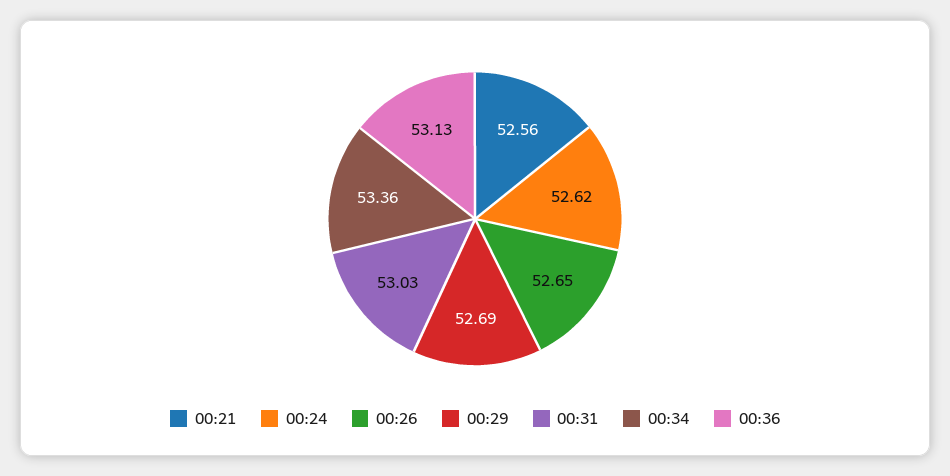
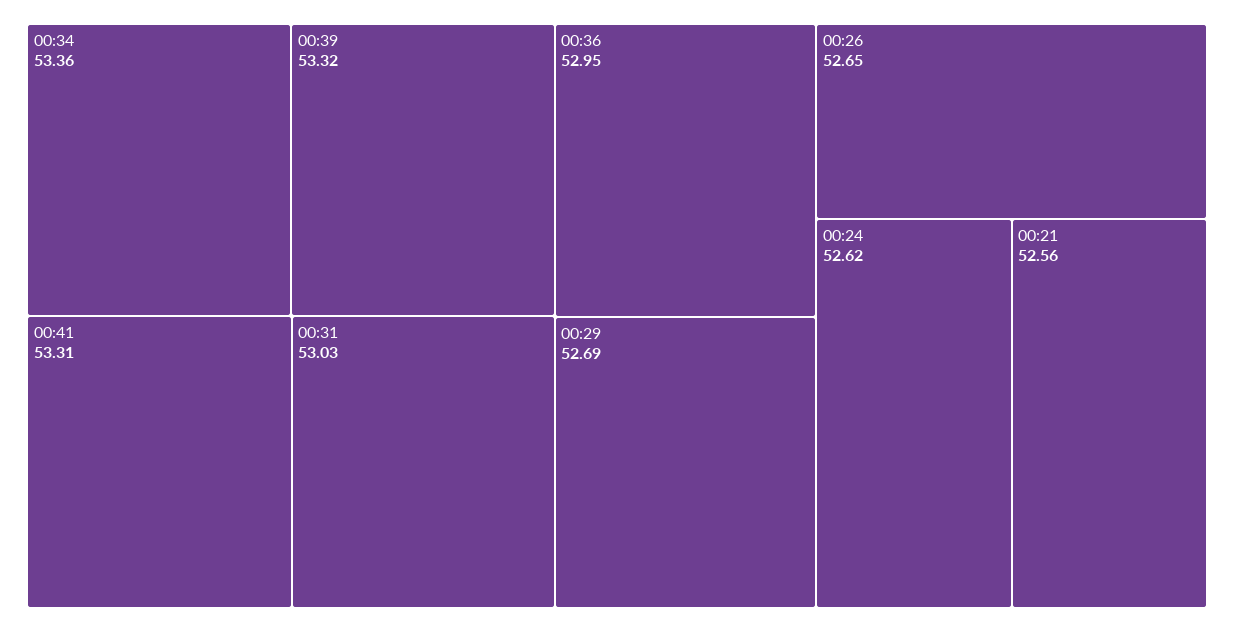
00:36: 53.13 -> 52.95
00:39: none -> 53.32
00:41: none -> 53.31

